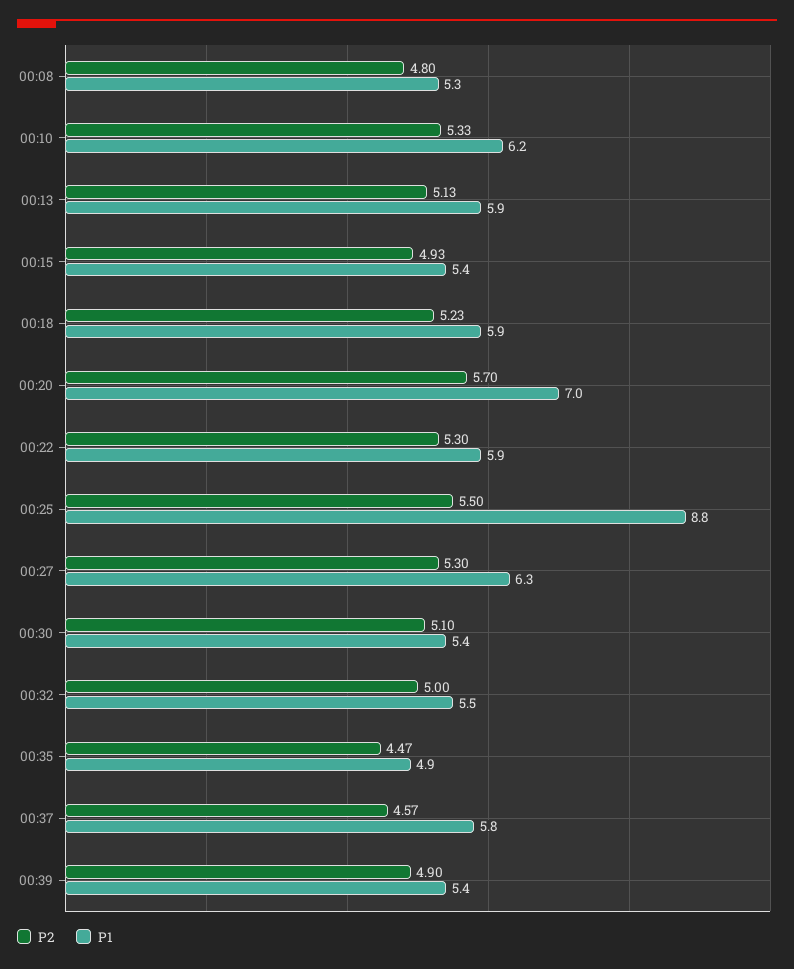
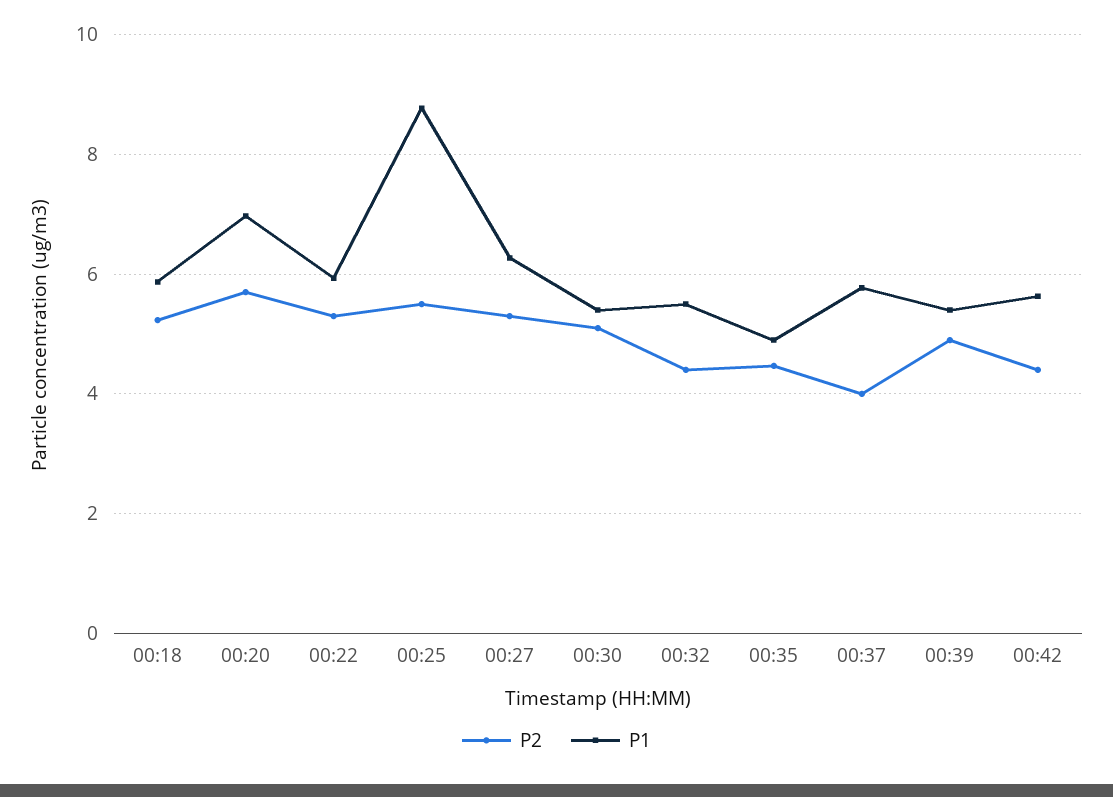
P2, 00:08: 4.8 -> none
P1, 00:08: 5.3 -> none
P2, 00:10: 5.33 -> none
P1, 00:10: 6.2 -> none
P2, 00:13: 5.13 -> none
P1, 00:13: 5.9 -> none
P2, 00:15: 4.93 -> none
P1, 00:15: 5.4 -> none
P2, 00:32: 5 -> 4.4
P2, 00:37: 4.57 -> 4
P2, 00:42: none -> 4.4
P1, 00:42: none -> 5.6

